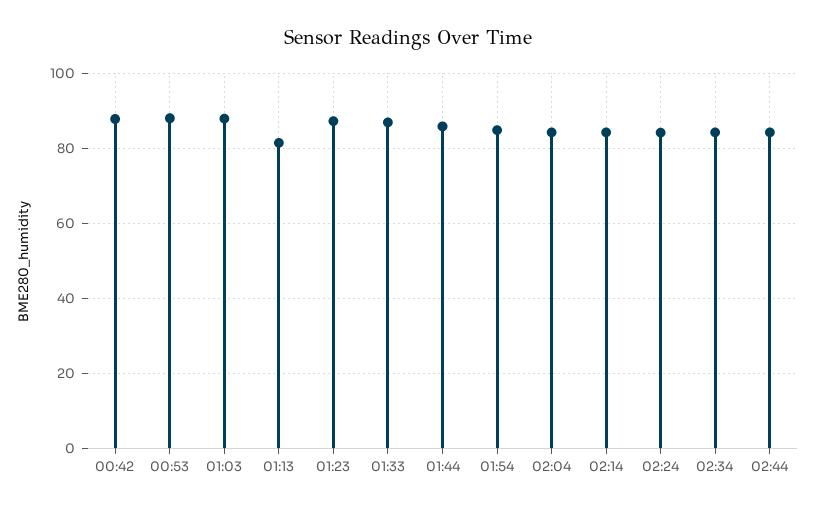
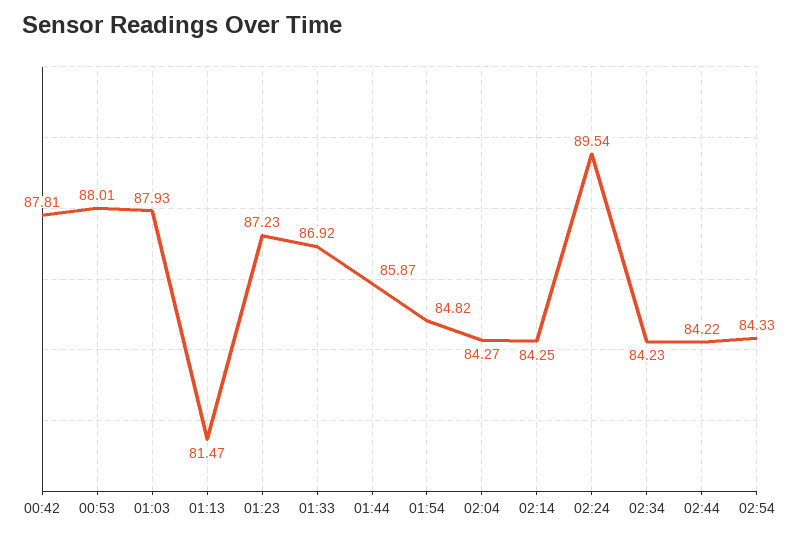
02:24: 84 -> 89.54
02:54: none -> 84.33

